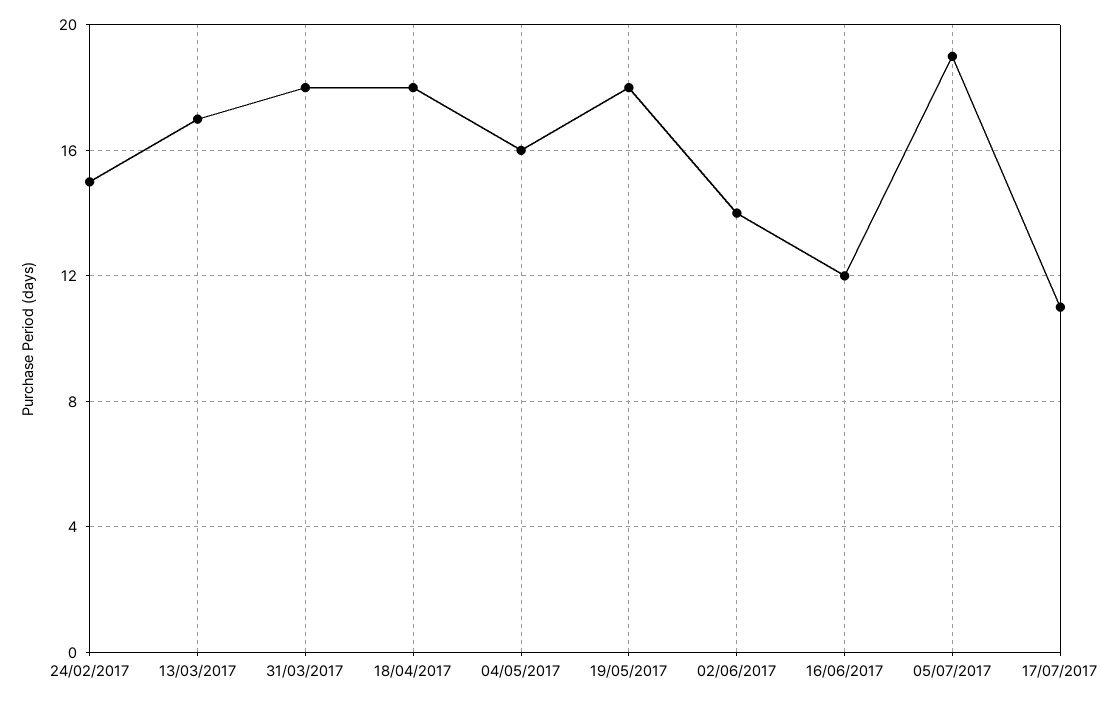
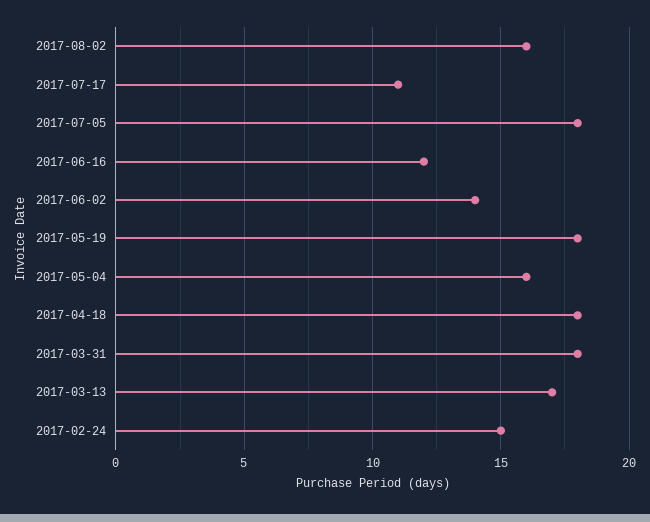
05/07/2017: 19 -> 18
2017-08-02: none -> 16

